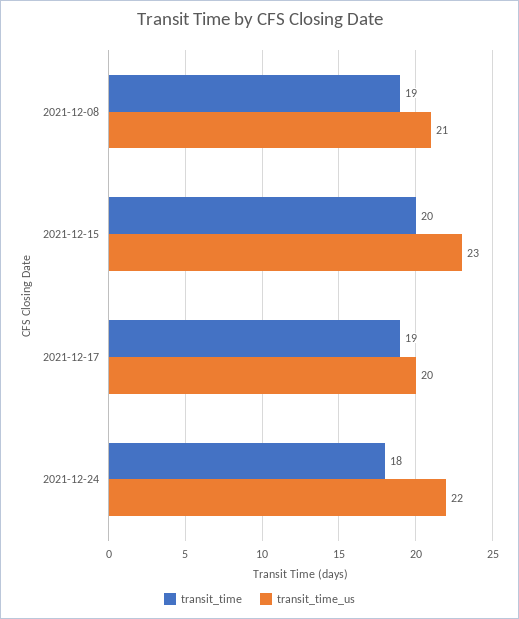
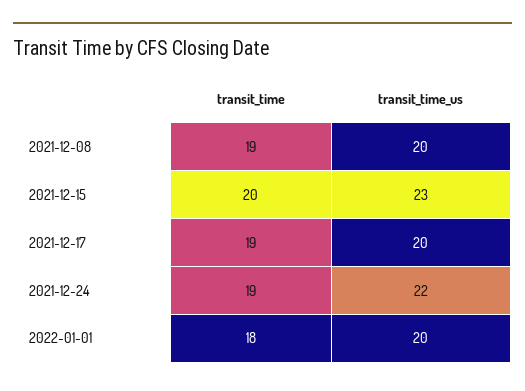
transit_time_us, 2021-12-08: 21 -> 20
transit_time, 2021-12-24: 18 -> 19
transit_time, 2022-01-01: none -> 18
transit_time_us, 2022-01-01: none -> 20

